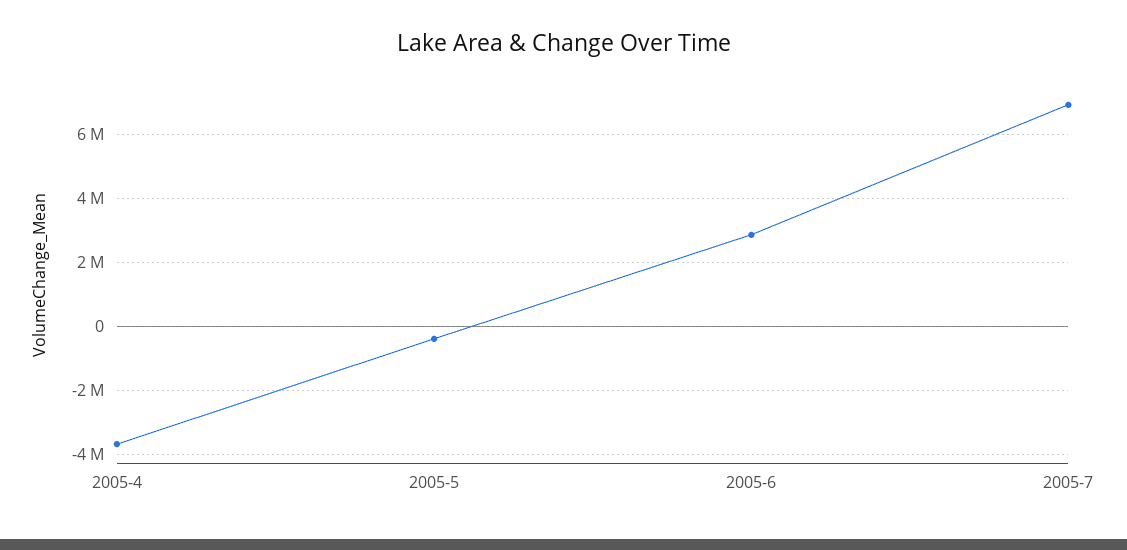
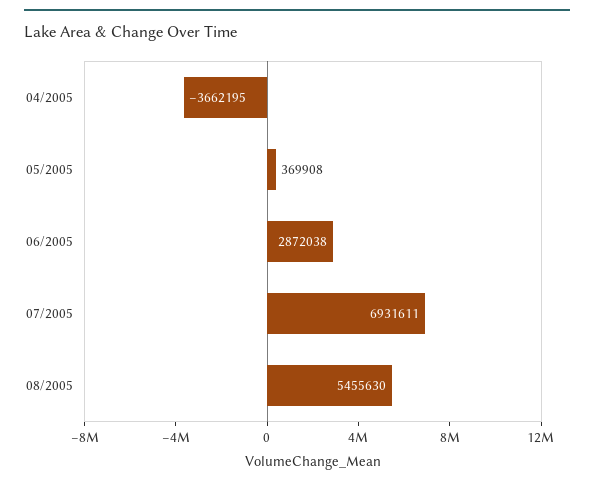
2005-5: -400000 -> 369908
08/2005: none -> 5455630

